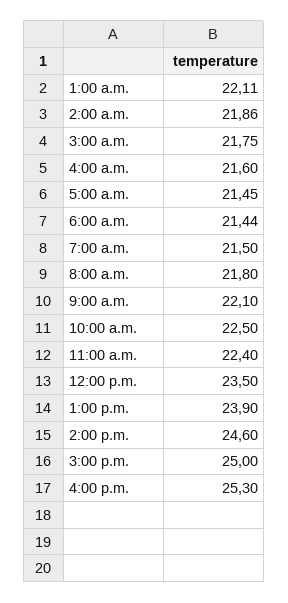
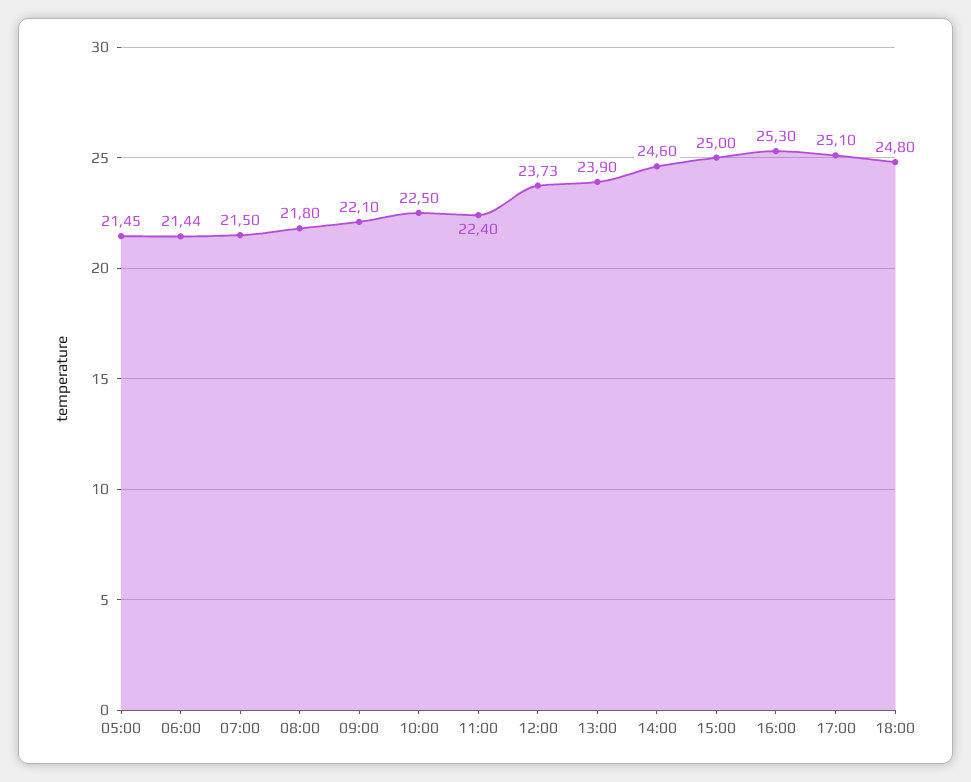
1:00 a.m.: 22.11 -> none
2:00 a.m.: 21.86 -> none
3:00 a.m.: 21.75 -> none
4:00 a.m.: 21.6 -> none
12:00 p.m.: 23.5 -> 23.73
17:00: none -> 25.1
18:00: none -> 24.8

